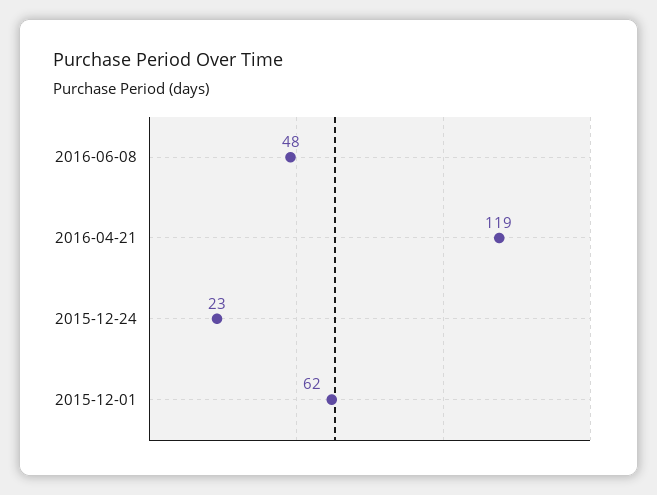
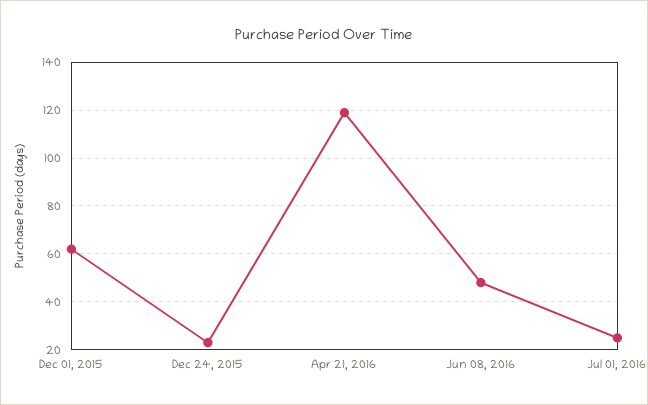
Jul 01, 2016: none -> 25

